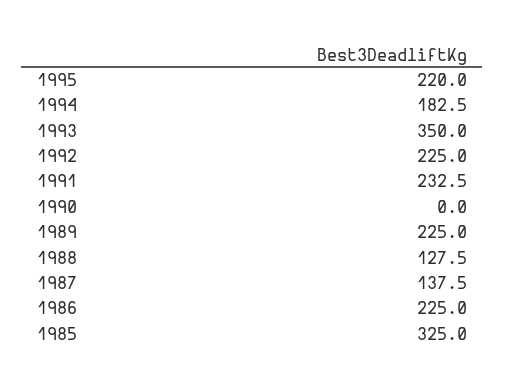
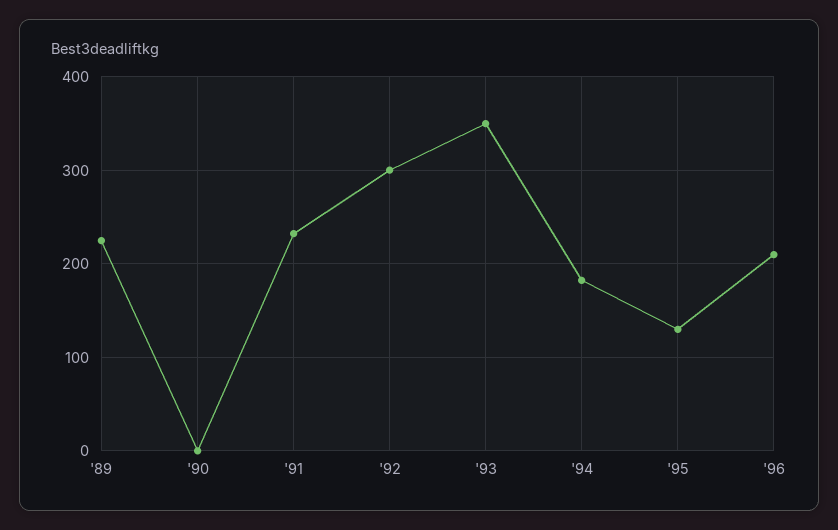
1995: 220 -> 130
1992: 225 -> 300
1988: 127.5 -> none
1987: 137.5 -> none
1986: 225 -> none
1985: 325 -> none
'96: none -> 210

